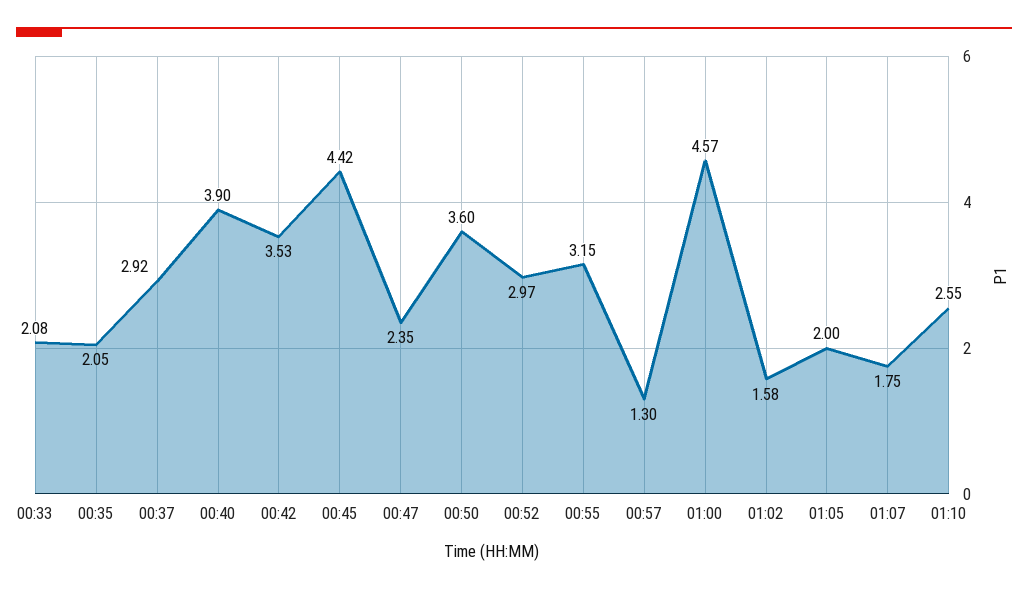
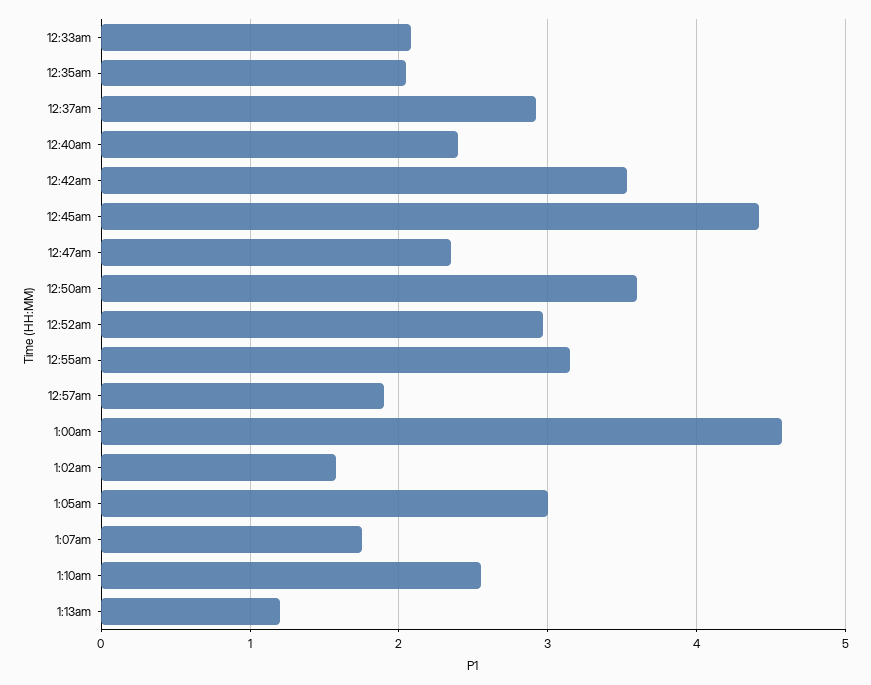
00:40: 3.9 -> 2.4
00:57: 1.3 -> 1.9
01:05: 2 -> 3
1:13am: none -> 1.2

